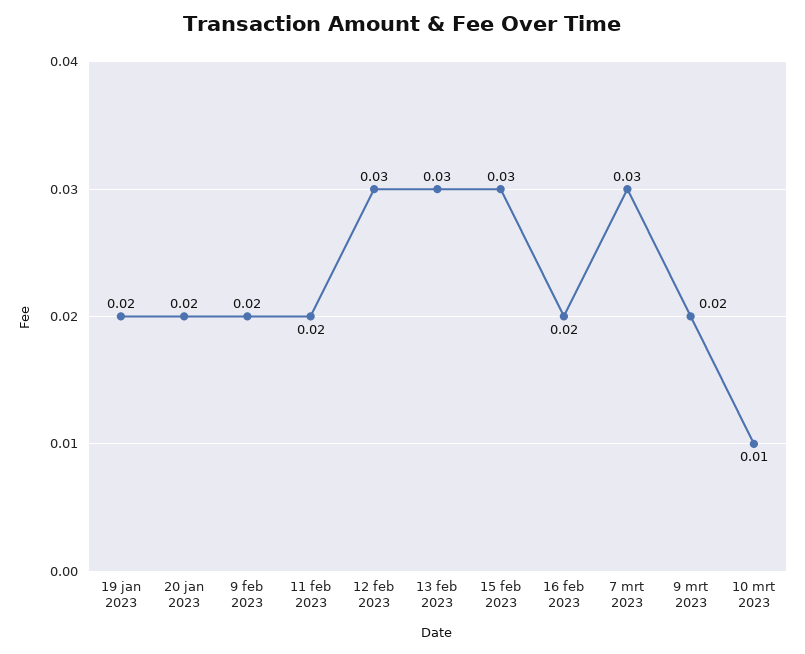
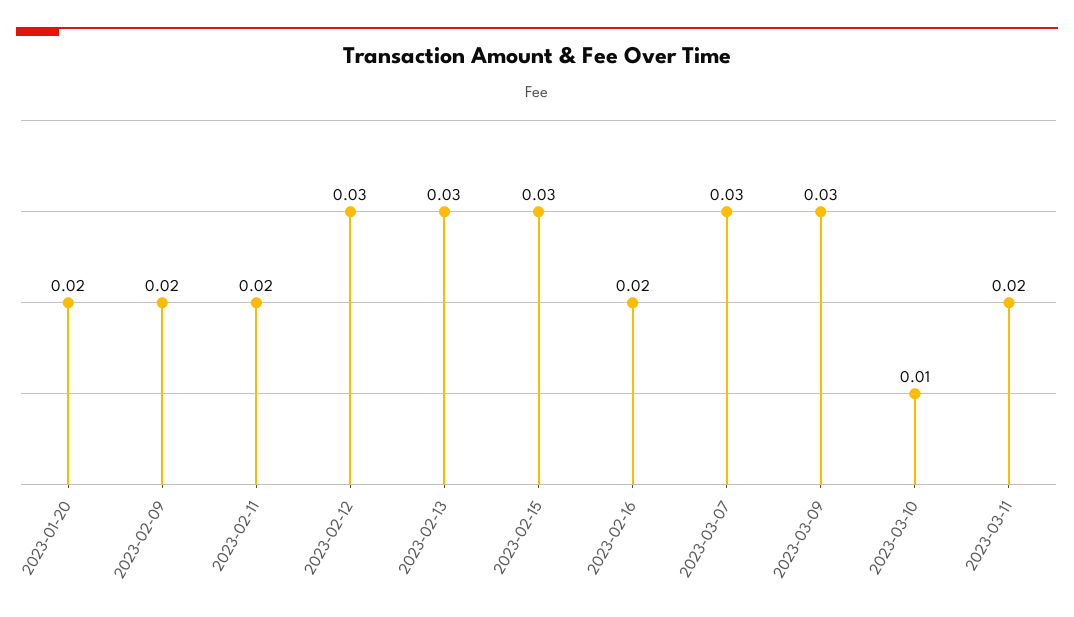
19 jan 2023: 0.02 -> none
9 mrt 2023: 0.02 -> 0.03
2023-03-11: none -> 0.02

